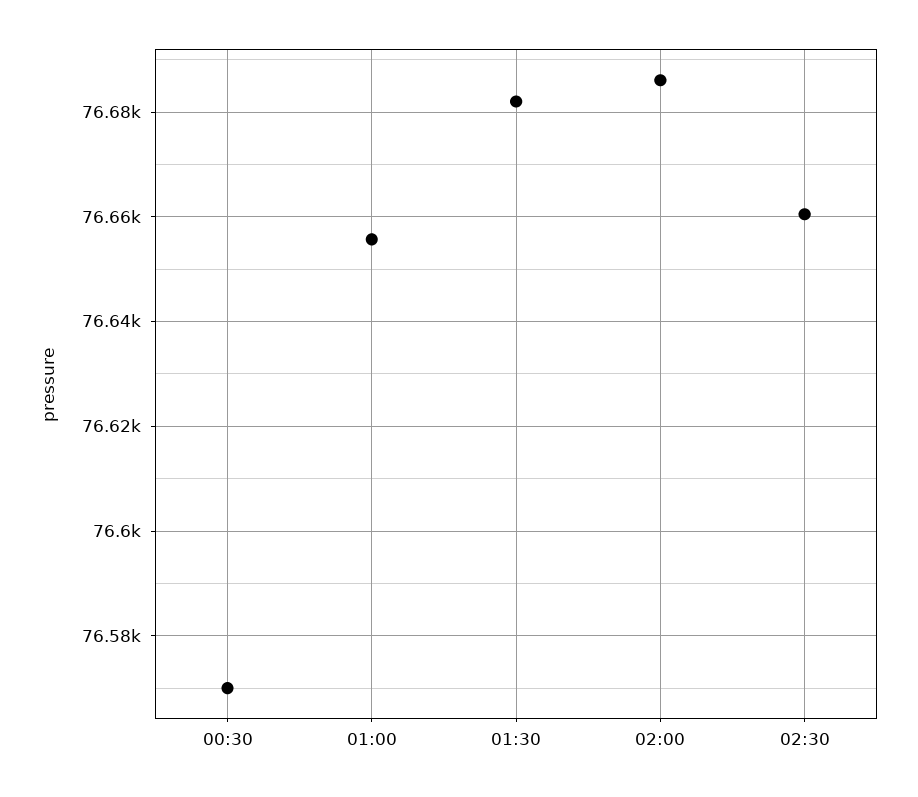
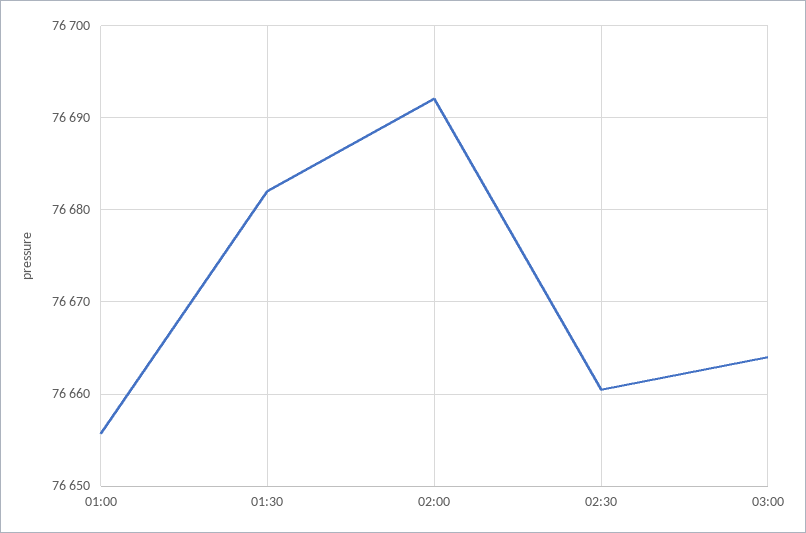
00:30: 76570 -> none
02:00: 76686 -> 76692
03:00: none -> 76664

